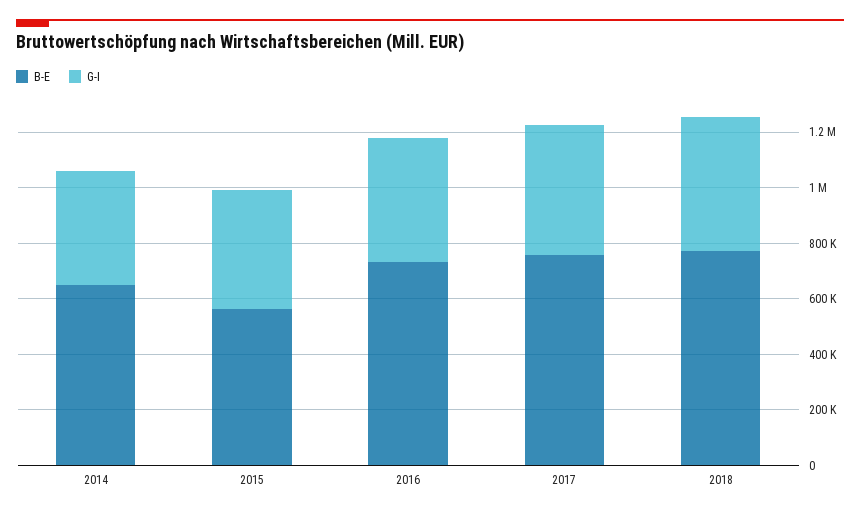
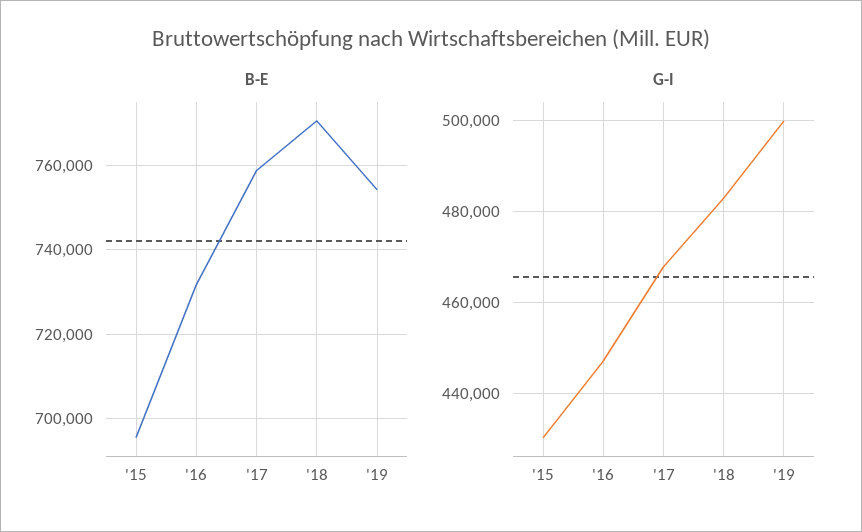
B-E, 2014: 650000 -> none
G-I, 2014: 400000 -> none
B-E, 2015: 550000 -> 696000
B-E, '19: none -> 754000
G-I, '19: none -> 500000

